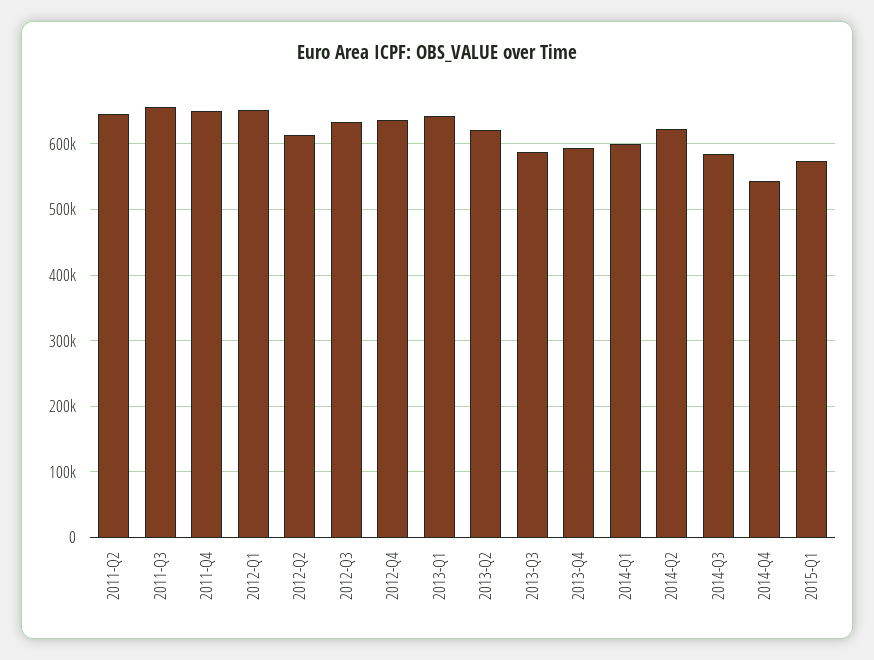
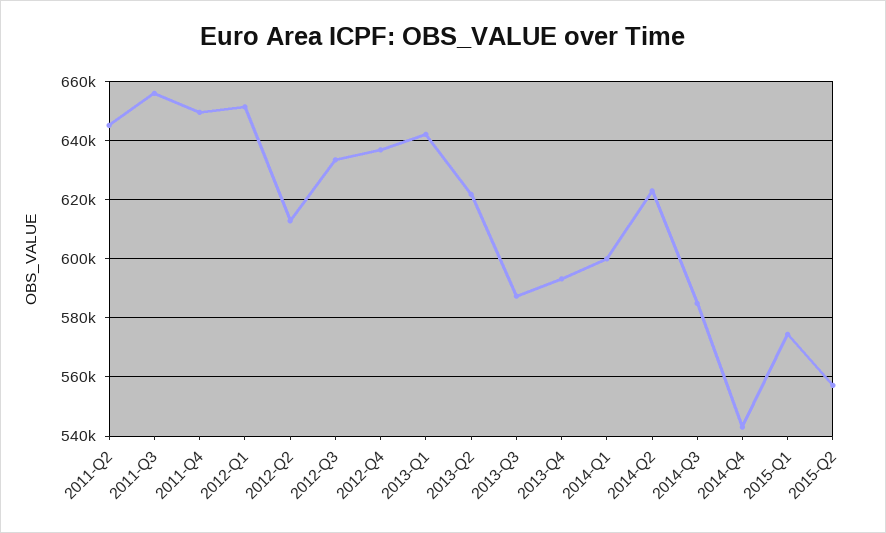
2015-Q2: none -> 557500

